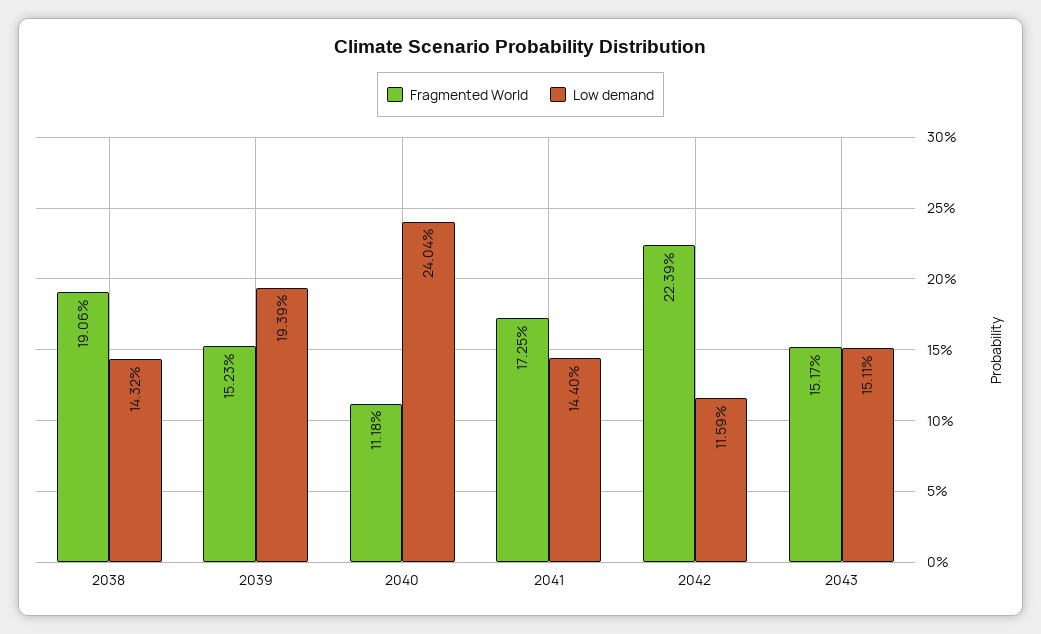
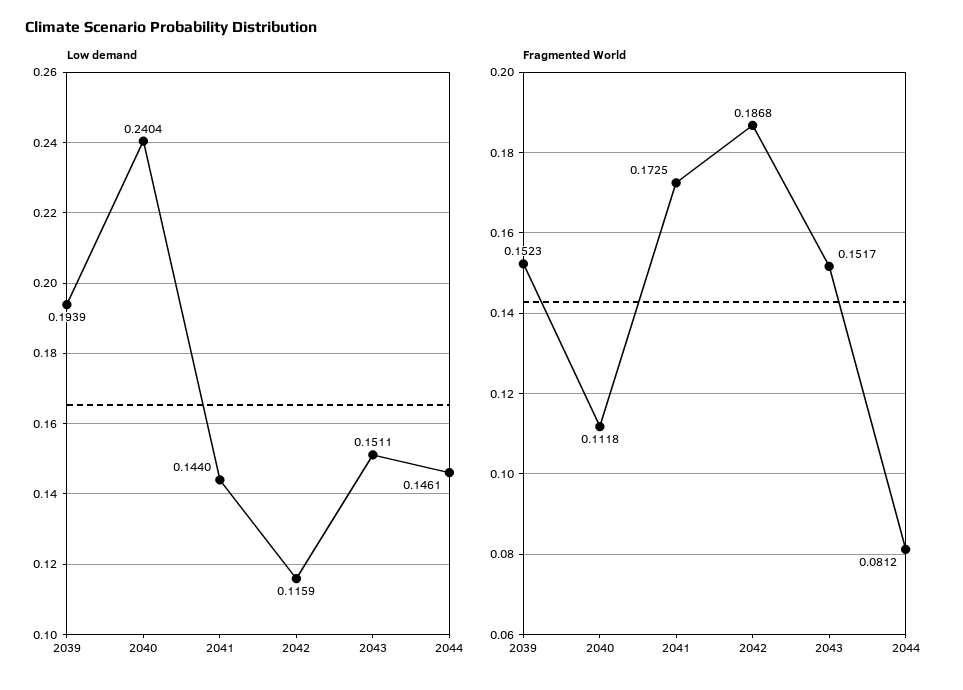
Fragmented World, 2038: 0.1906 -> none
Low demand, 2038: 0.1432 -> none
Fragmented World, 2042: 0.2239 -> 0.1868
Low demand, 2044: none -> 0.1461
Fragmented World, 2044: none -> 0.0812

